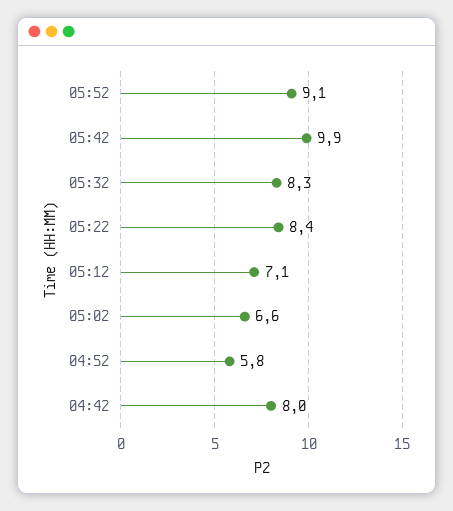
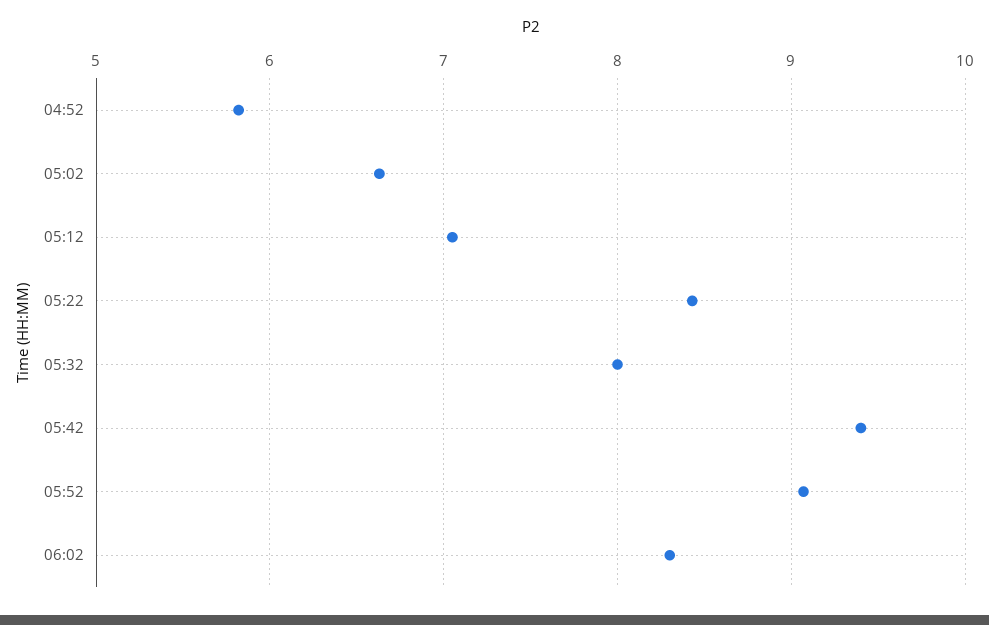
05:42: 9.9 -> 9.4
05:32: 8.3 -> 8
04:42: 8 -> none
06:02: none -> 8.3

